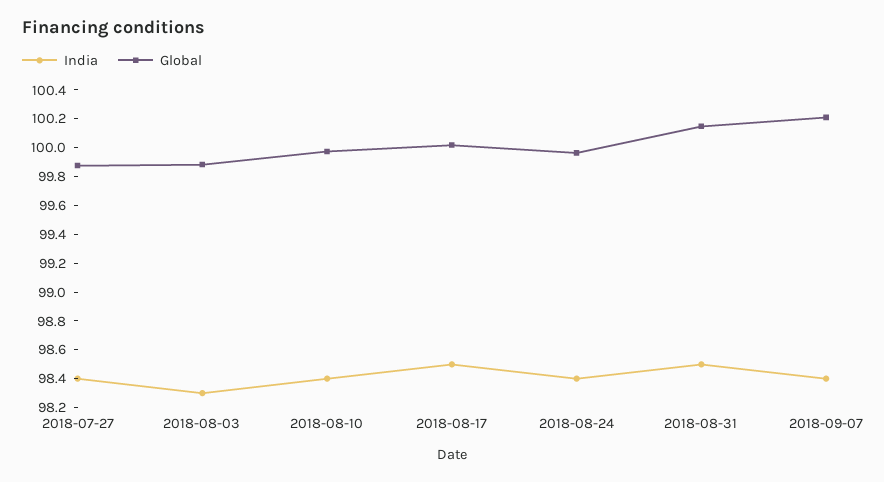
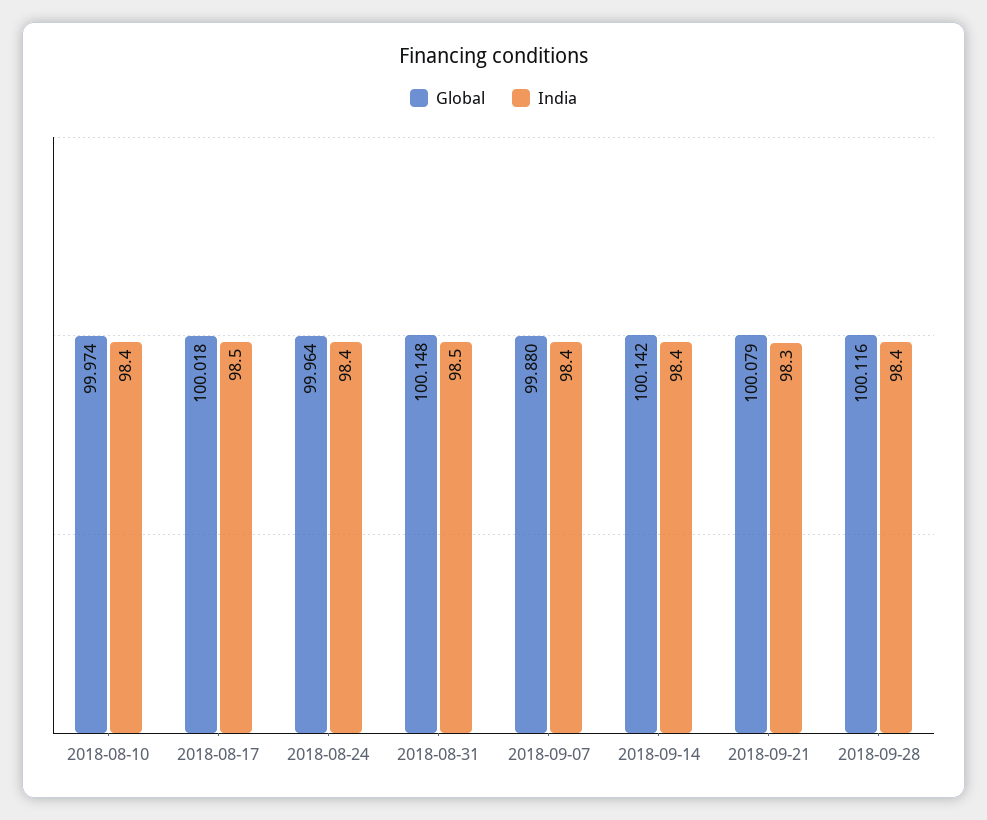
India, 2018-07-27: 98.4 -> none
Global, 2018-07-27: 99.9 -> none
India, 2018-08-03: 98.3 -> none
Global, 2018-08-03: 99.9 -> none
Global, 2018-09-07: 100.2 -> 99.88
Global, 2018-09-14: none -> 100.142
India, 2018-09-14: none -> 98.4
Global, 2018-09-21: none -> 100.079
India, 2018-09-21: none -> 98.3
Global, 2018-09-28: none -> 100.116
India, 2018-09-28: none -> 98.4

